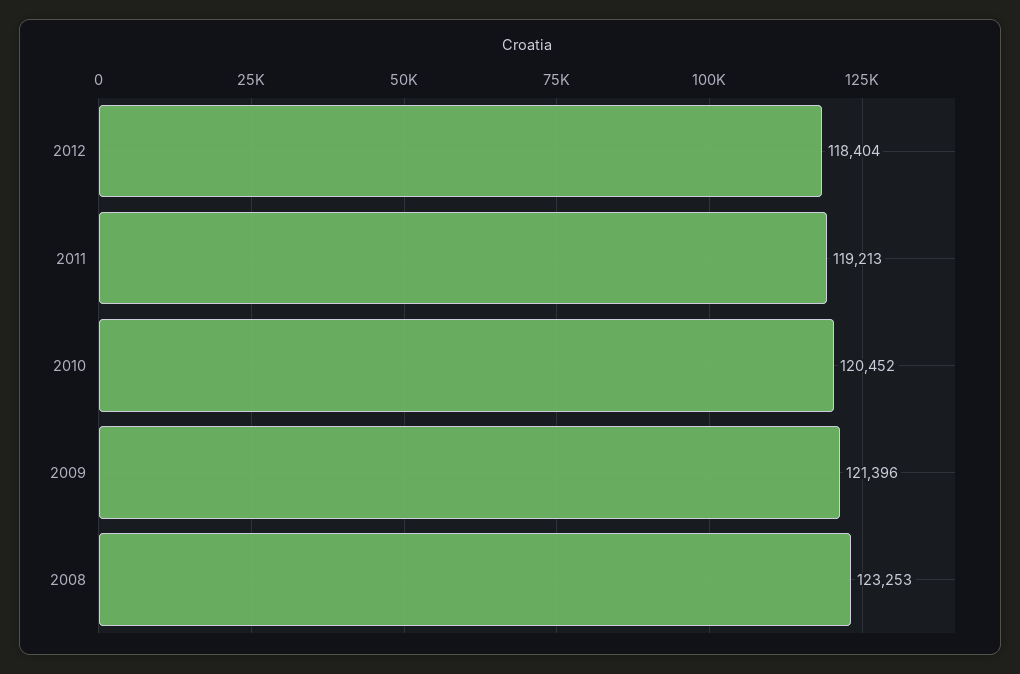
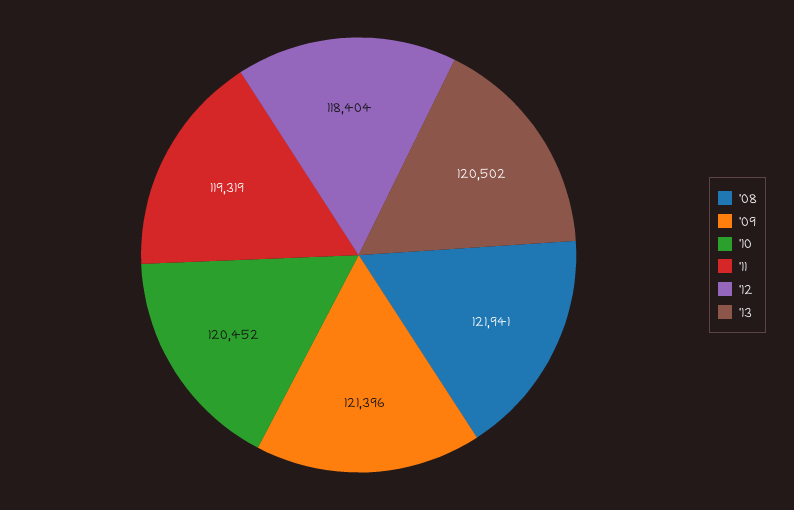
2011: 119213 -> 119319
2008: 123253 -> 121941
'13: none -> 120502

